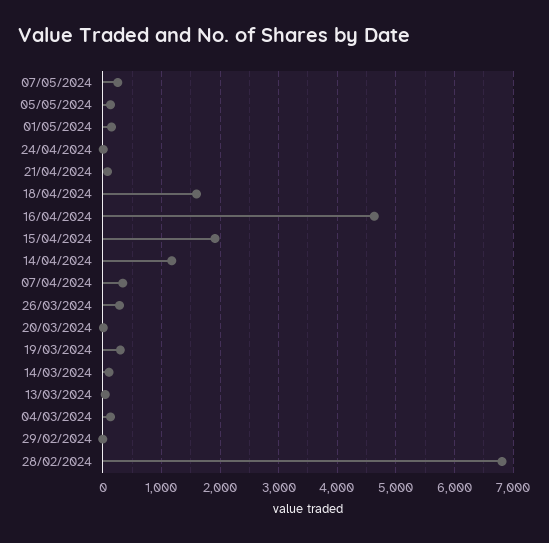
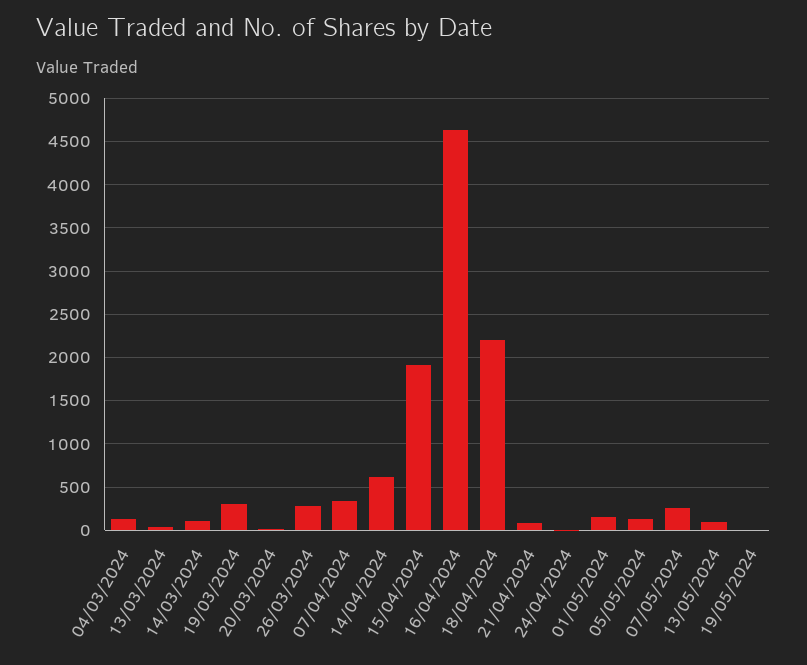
18/04/2024: 1600 -> 2200
14/04/2024: 1200 -> 600
29/02/2024: 0 -> none
28/02/2024: 6800 -> none
13/05/2024: none -> 100
19/05/2024: none -> 0

